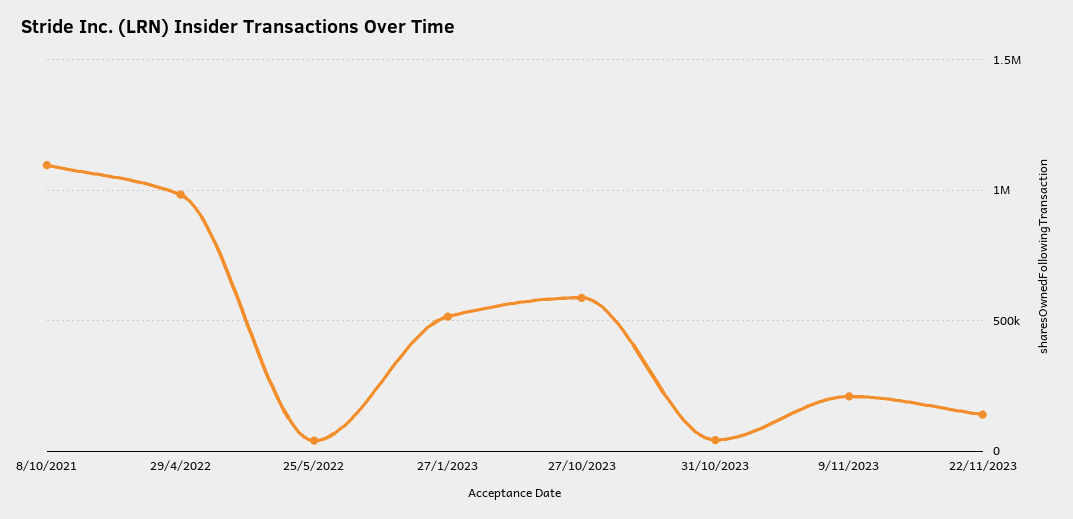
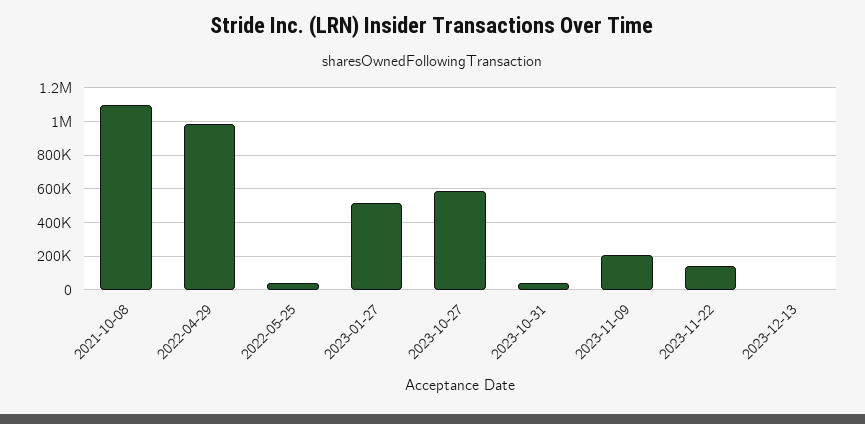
2023-12-13: none -> 0

